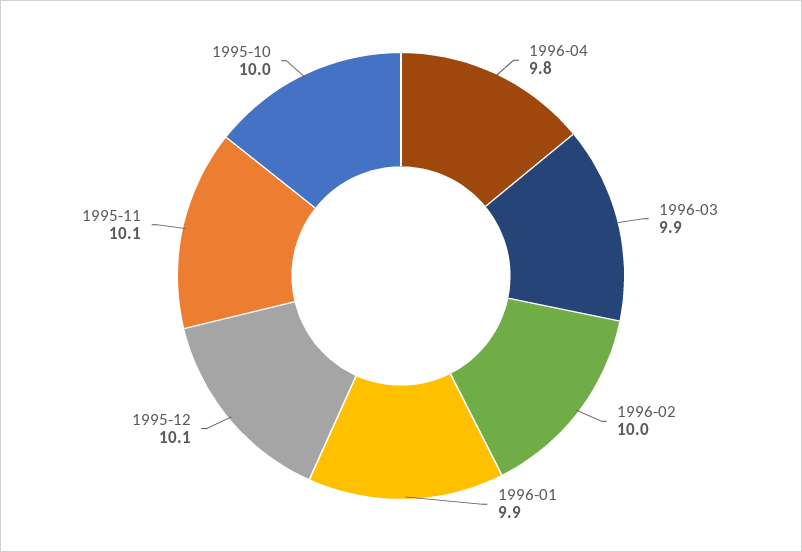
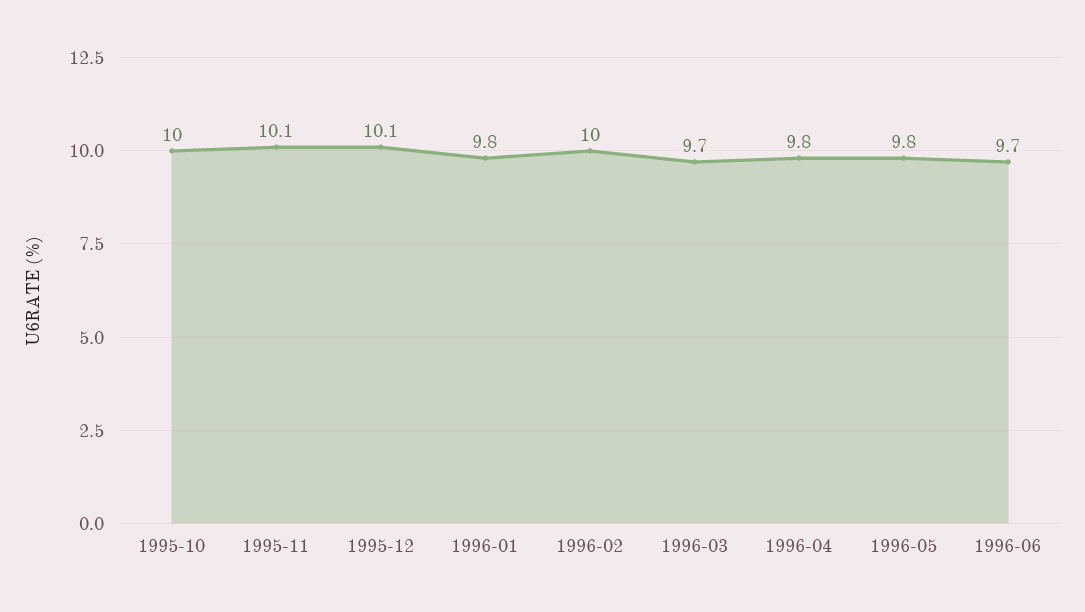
1996-03: 9.9 -> 9.7
1996-01: 9.9 -> 9.8
1996-05: none -> 9.8
1996-06: none -> 9.7

